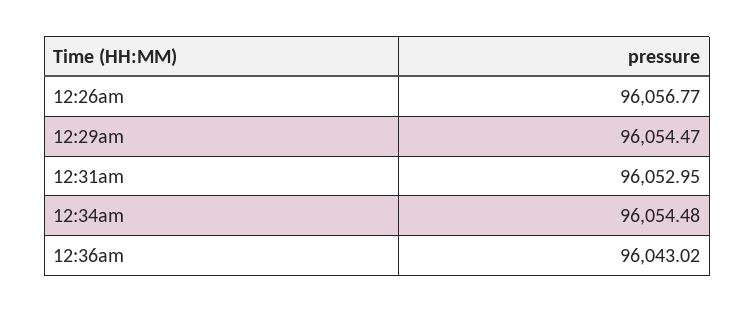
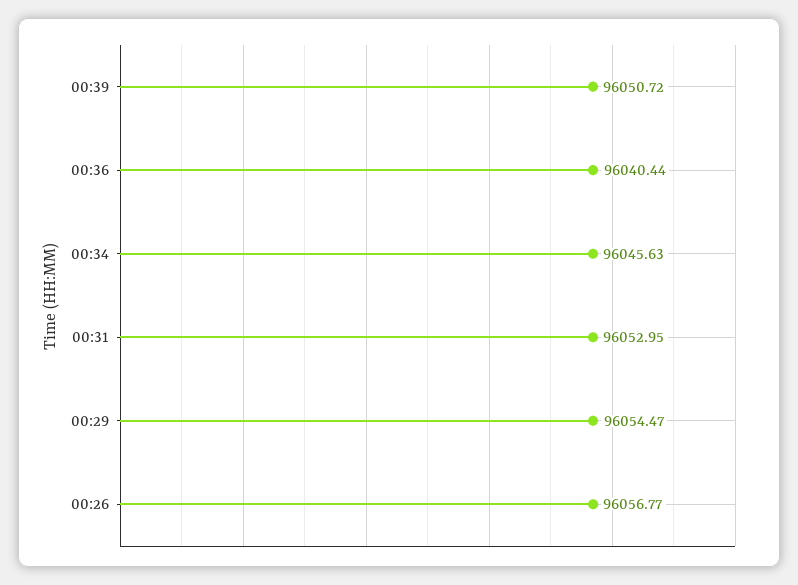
12:34am: 96054.48 -> 96045.63
12:36am: 96043.02 -> 96040.44
00:39: none -> 96050.72

